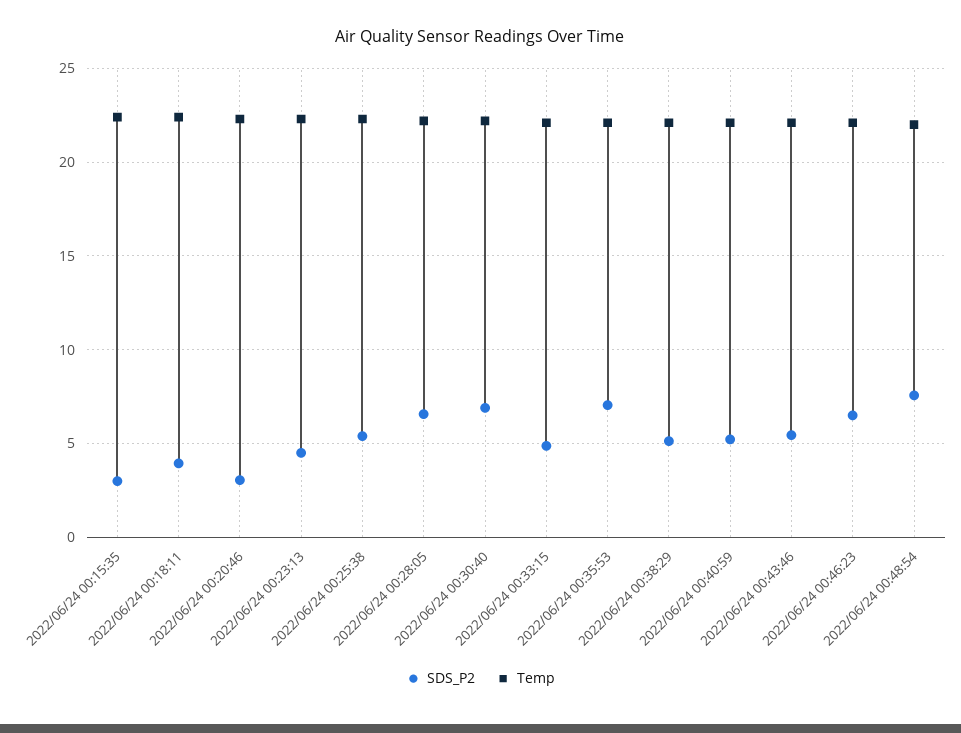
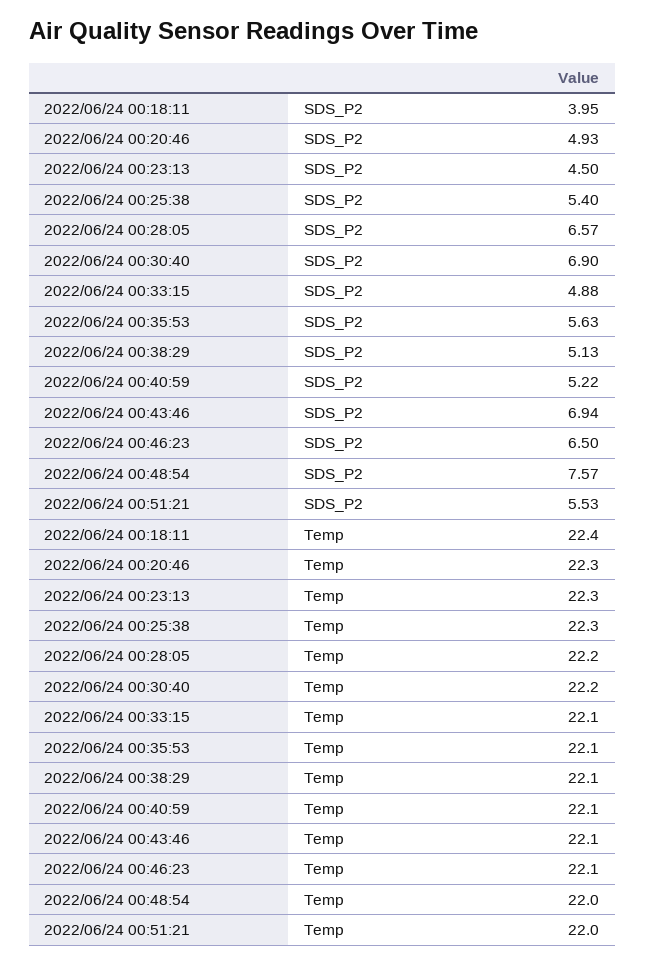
SDS_P2, 2022/06/24 00:15:35: 3 -> none
Temp, 2022/06/24 00:15:35: 22.5 -> none
SDS_P2, 2022/06/24 00:20:46: 3 -> 4.93
SDS_P2, 2022/06/24 00:35:53: 7 -> 5.63
SDS_P2, 2022/06/24 00:43:46: 5.5 -> 6.94
SDS_P2, 2022/06/24 00:51:21: none -> 5.53
Temp, 2022/06/24 00:51:21: none -> 22

